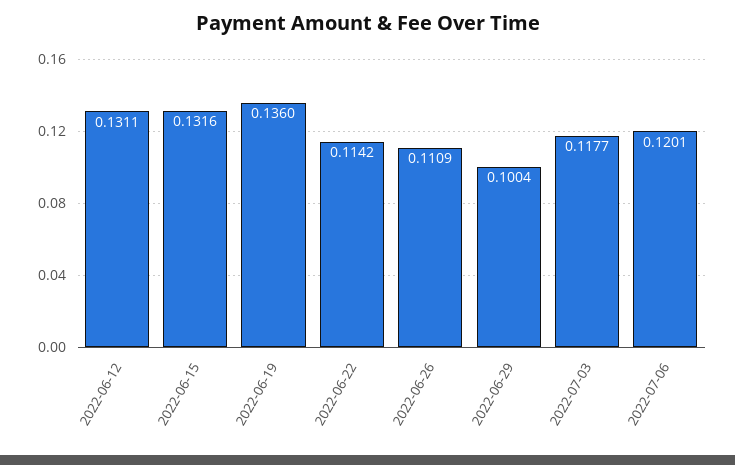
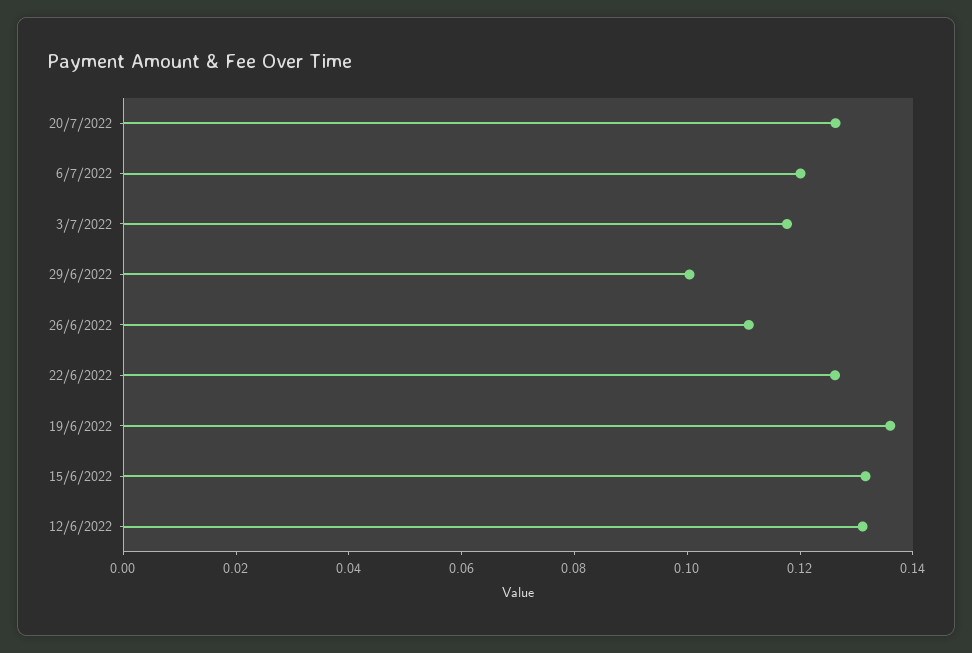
2022-06-22: 0.1142 -> 0.125
20/7/2022: none -> 0.125

